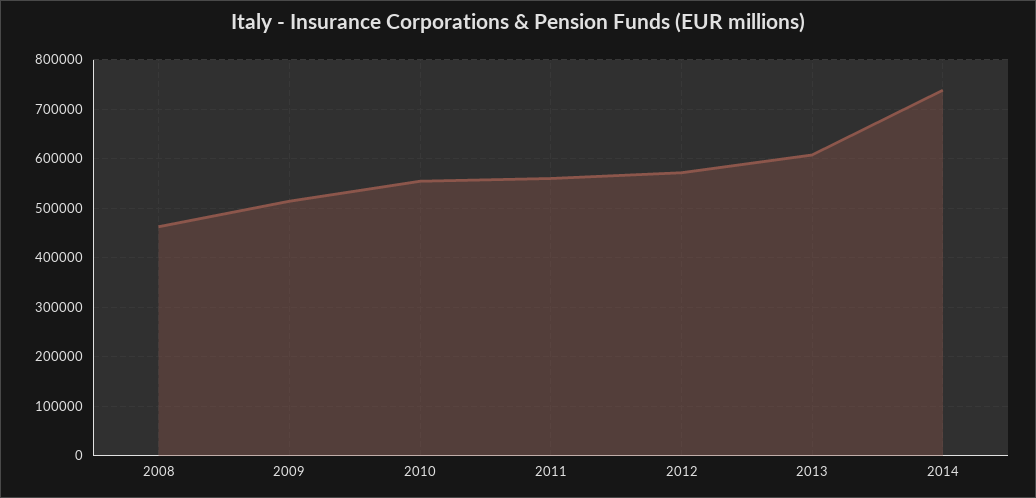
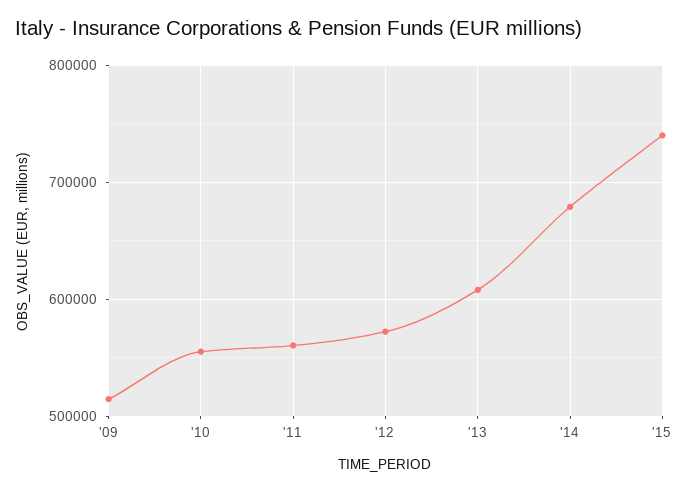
2008: 460000 -> none
2014: 740000 -> 680000
'15: none -> 740000

